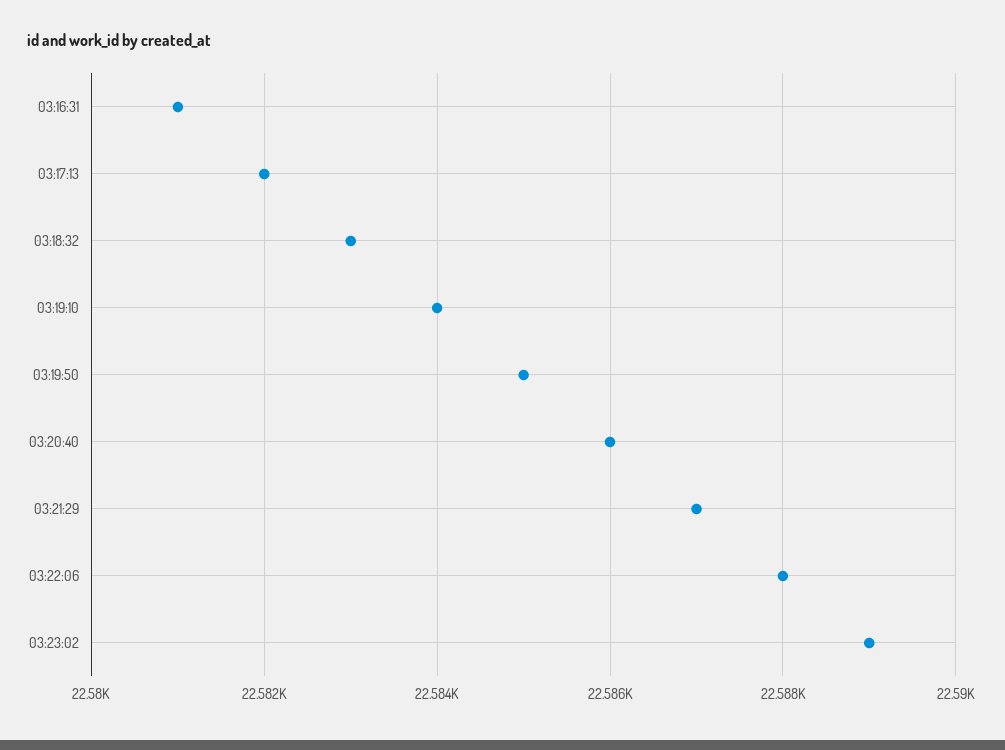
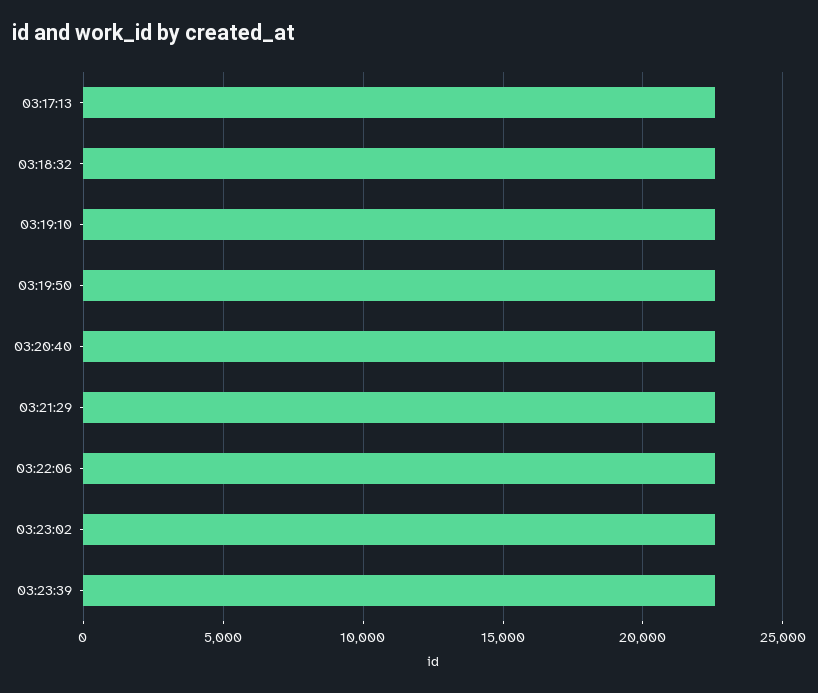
03:16:31: 22581 -> none
03:23:39: none -> 22500

